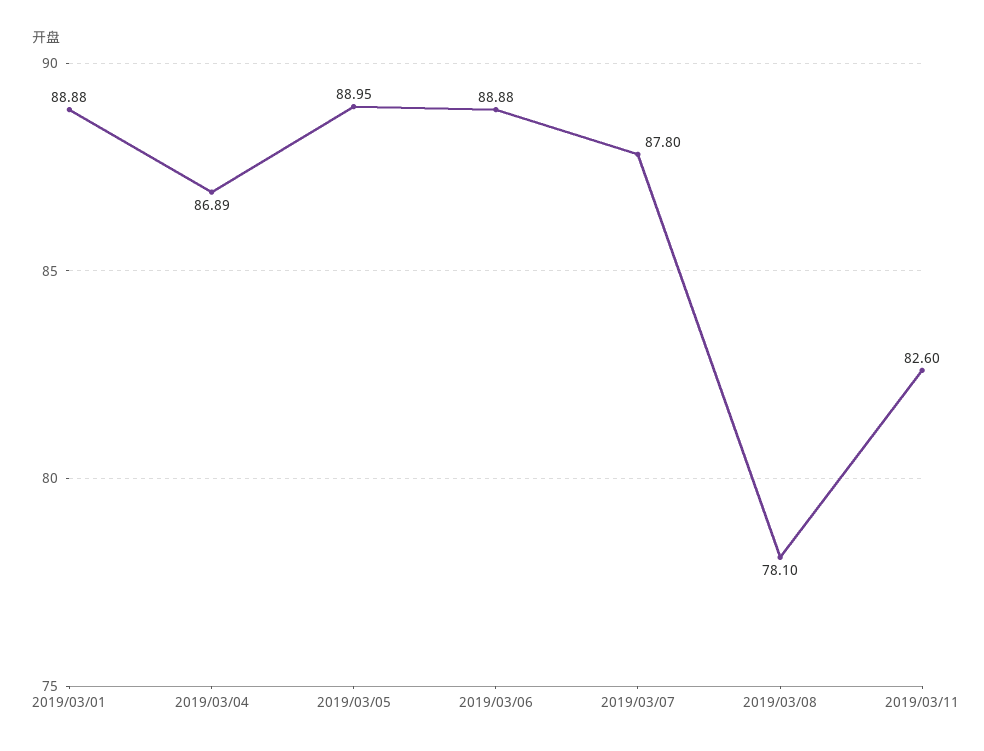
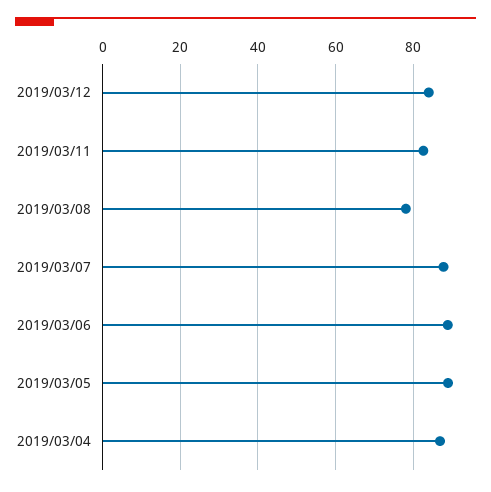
2019/03/01: 88.88 -> none
2019/03/12: none -> 84

